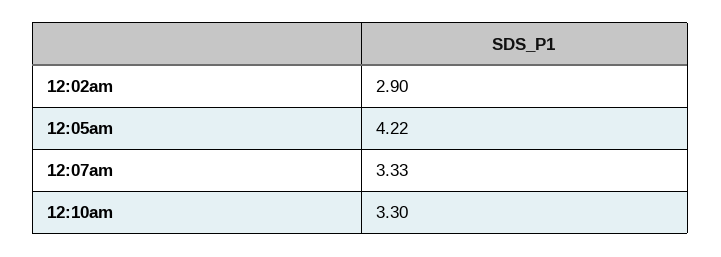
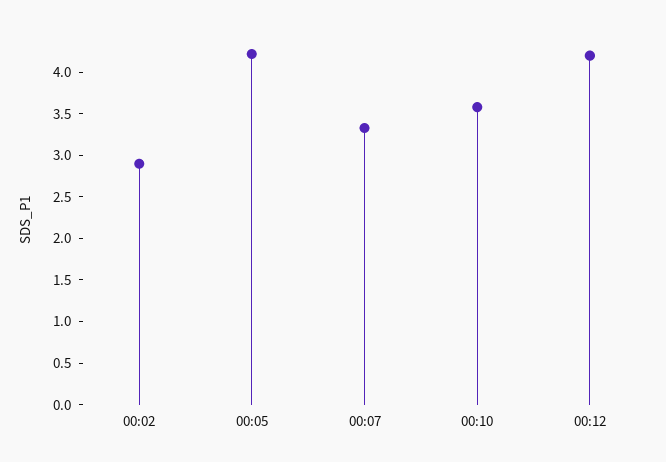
12:10am: 3.3 -> 3.6
00:12: none -> 4.2

